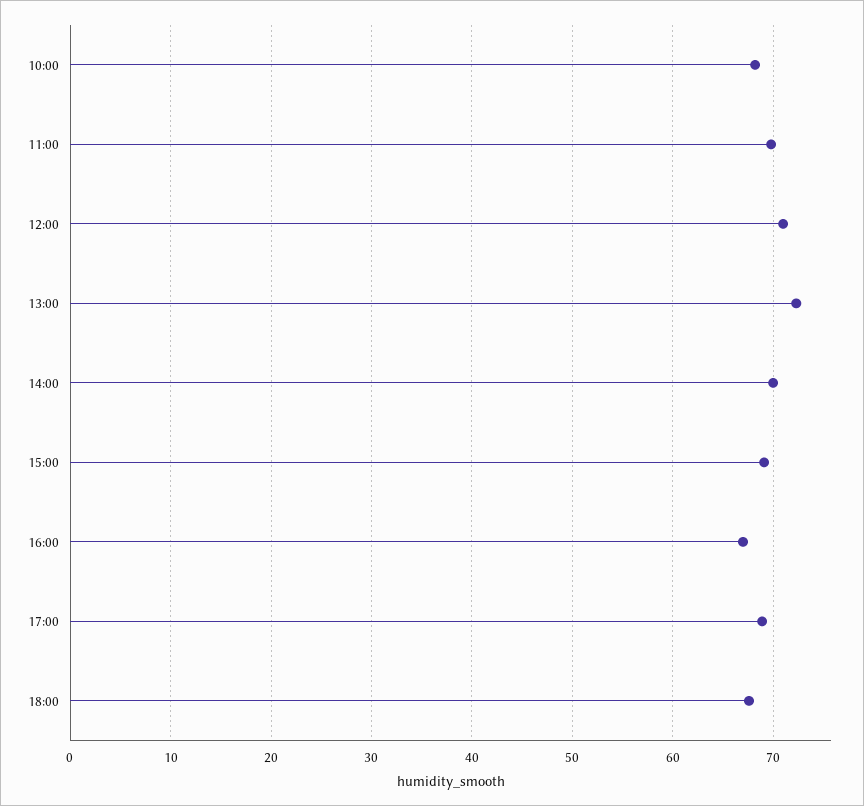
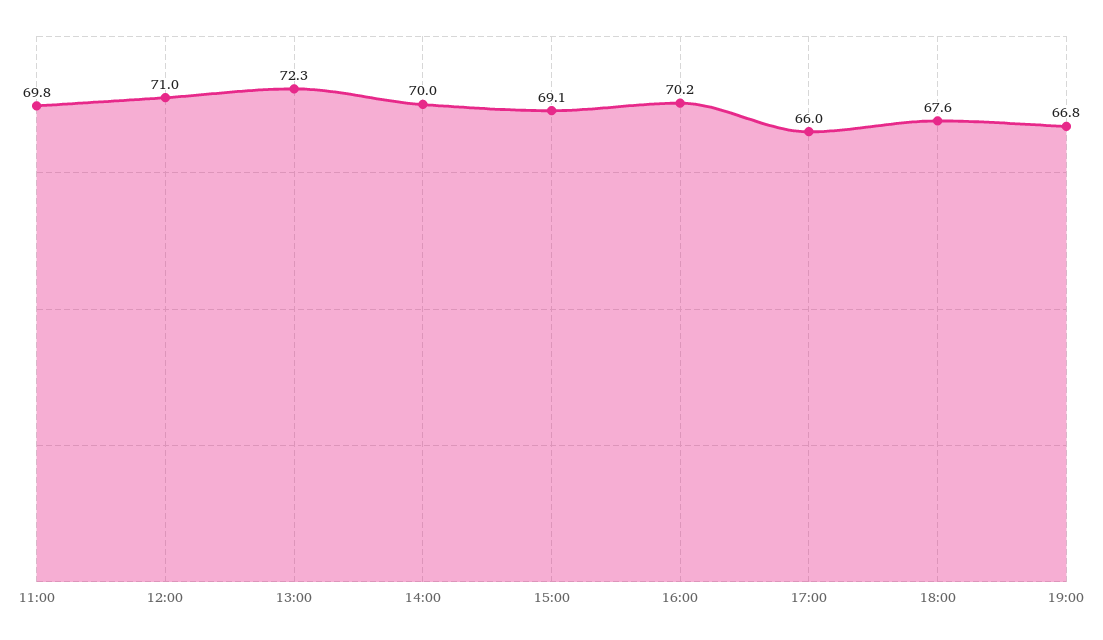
10:00: 68 -> none
16:00: 67 -> 70.2
17:00: 69 -> 66
19:00: none -> 66.8

